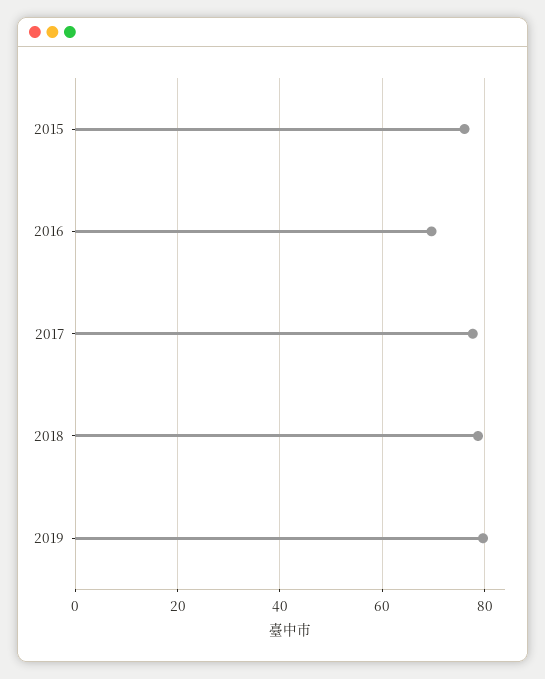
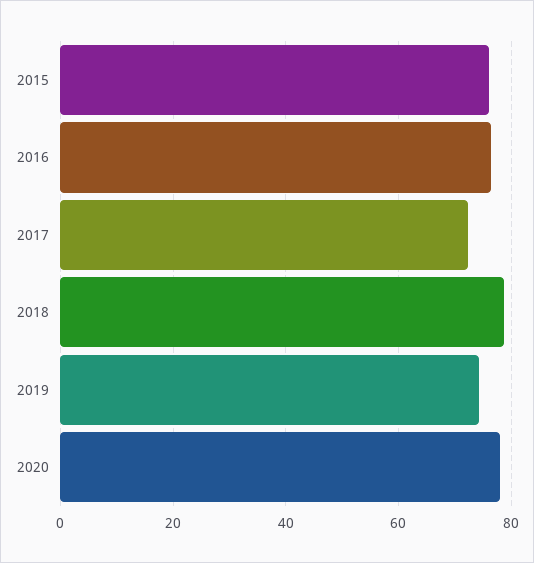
2016: 70 -> 76
2017: 78 -> 72
2019: 80 -> 74
2020: none -> 78

